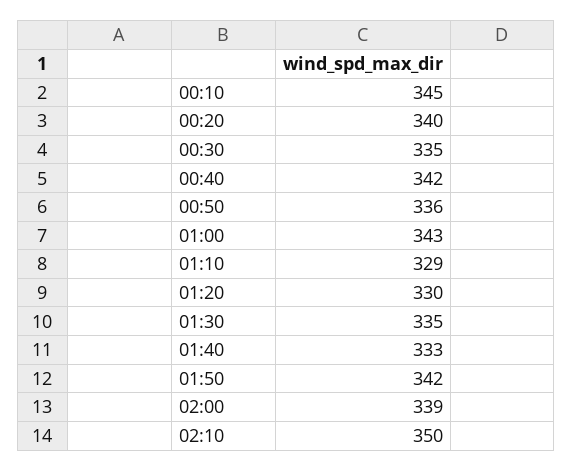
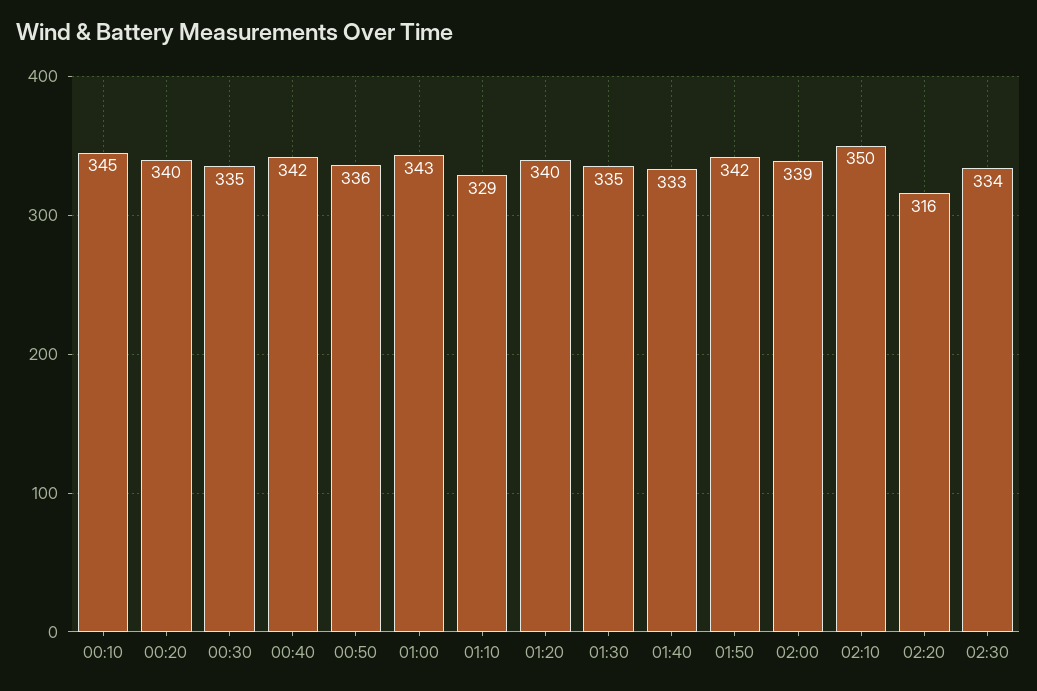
01:20: 330 -> 340
02:20: none -> 316
02:30: none -> 334

